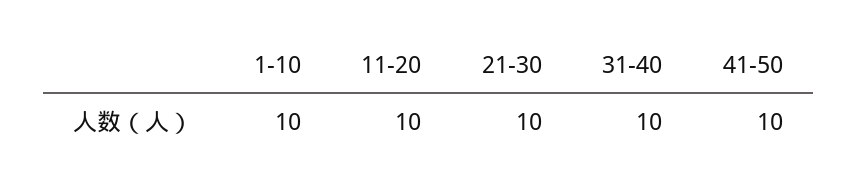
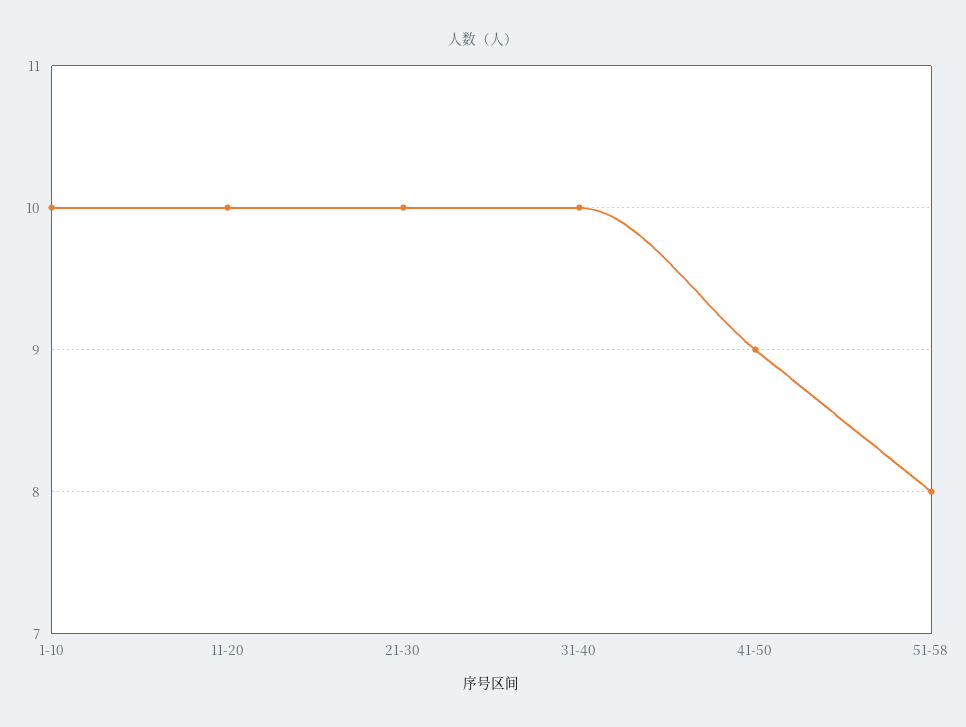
41-50: 10 -> 9
51-58: none -> 8

